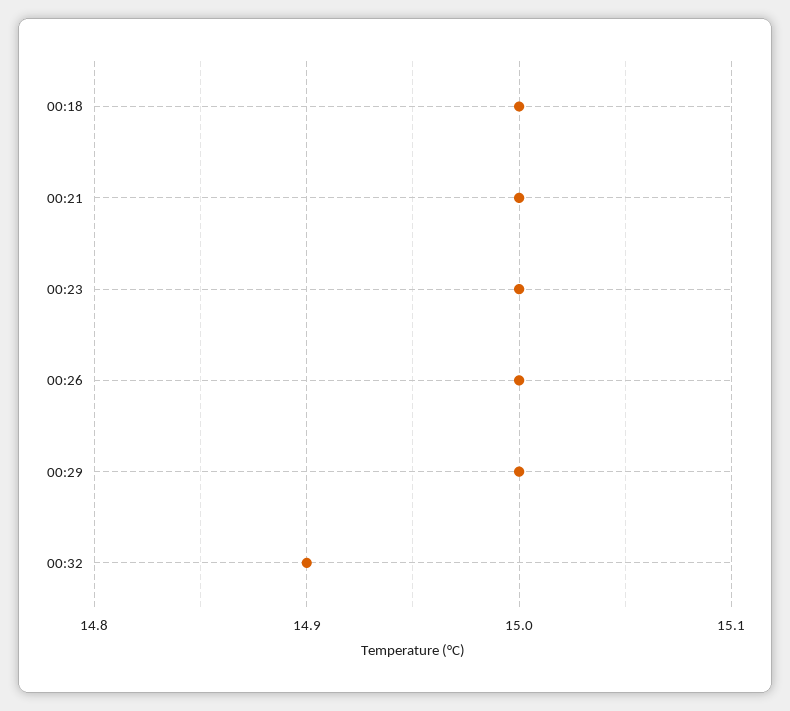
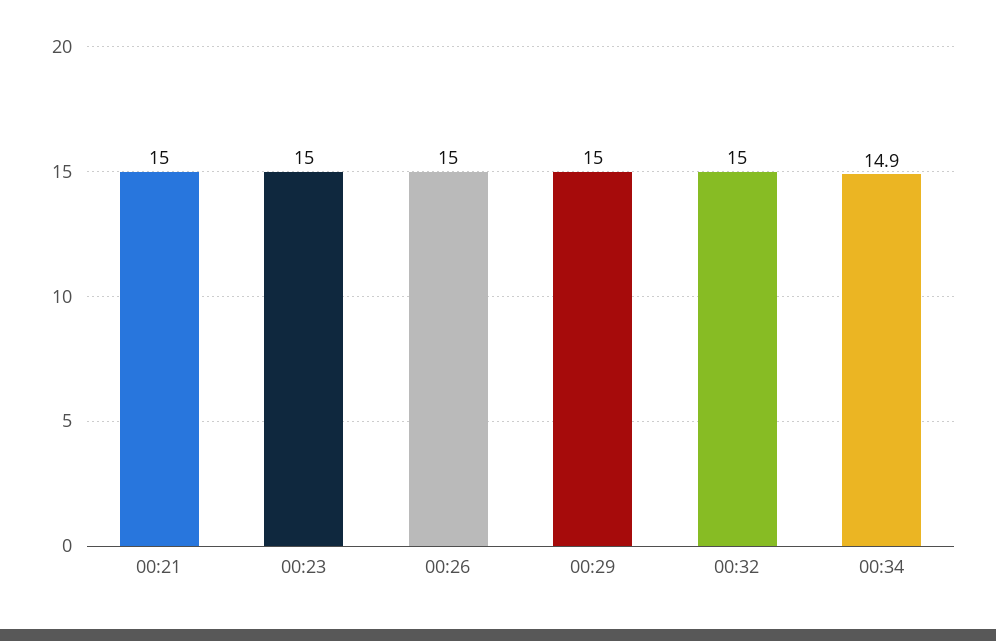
00:18: 15 -> none
00:32: 14.9 -> 15
00:34: none -> 14.9

